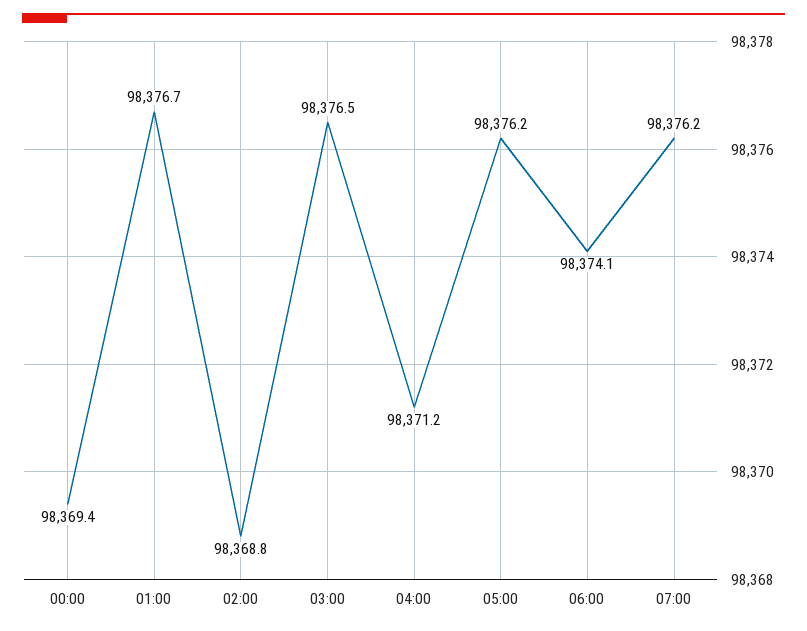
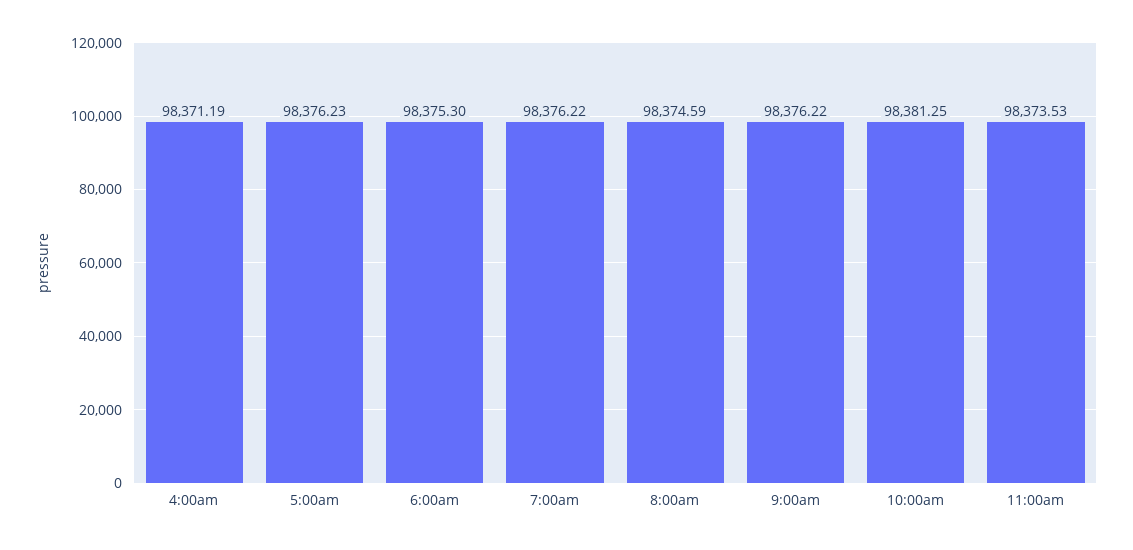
00:00: 98369.4 -> none
01:00: 98376.7 -> none
02:00: 98368.8 -> none
03:00: 98376.5 -> none
06:00: 98374.1 -> 98375.3
8:00am: none -> 98374.59
9:00am: none -> 98376.22
10:00am: none -> 98381.25
11:00am: none -> 98373.53

